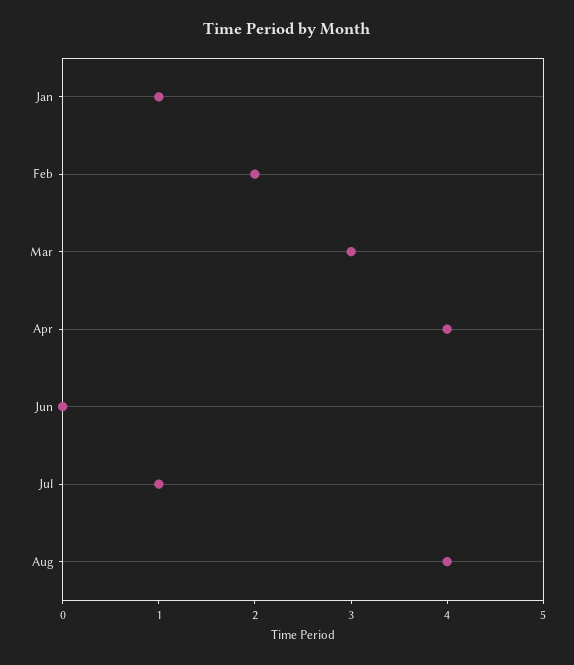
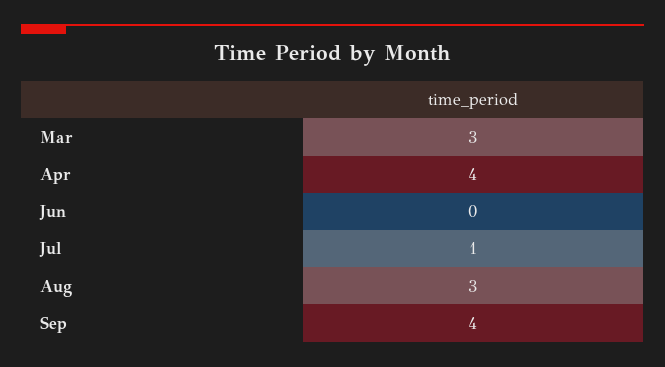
Jan: 1 -> none
Feb: 2 -> none
Aug: 4 -> 3
Sep: none -> 4

